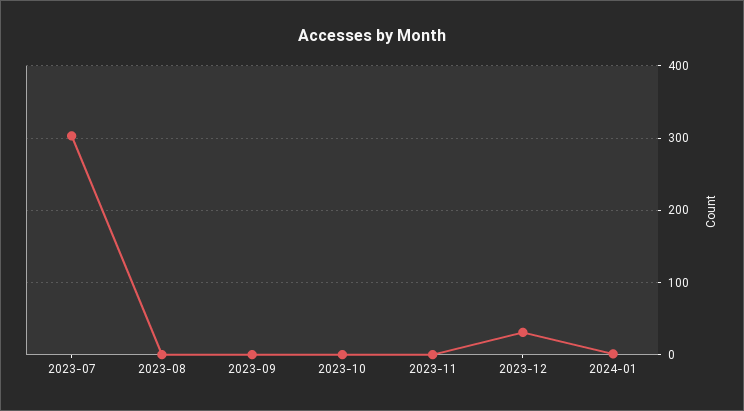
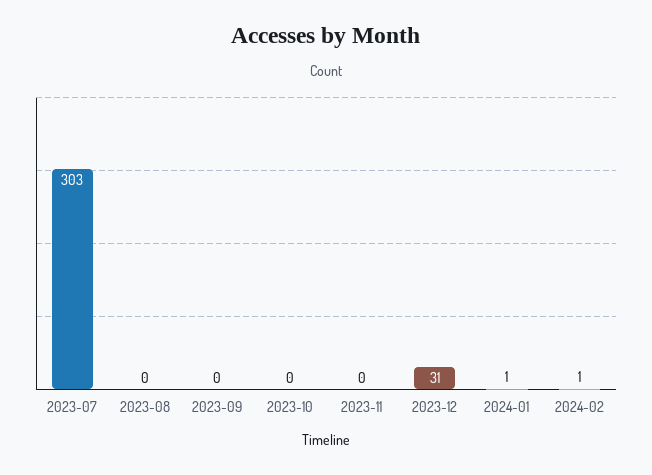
2024-02: none -> 1

